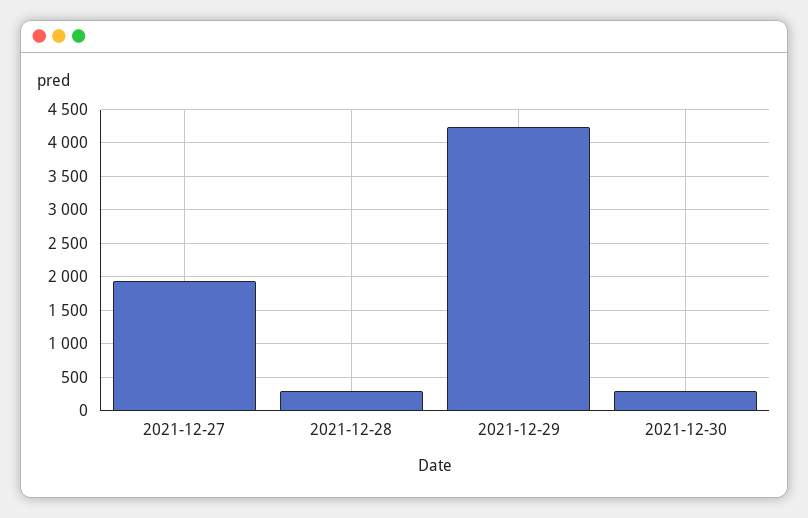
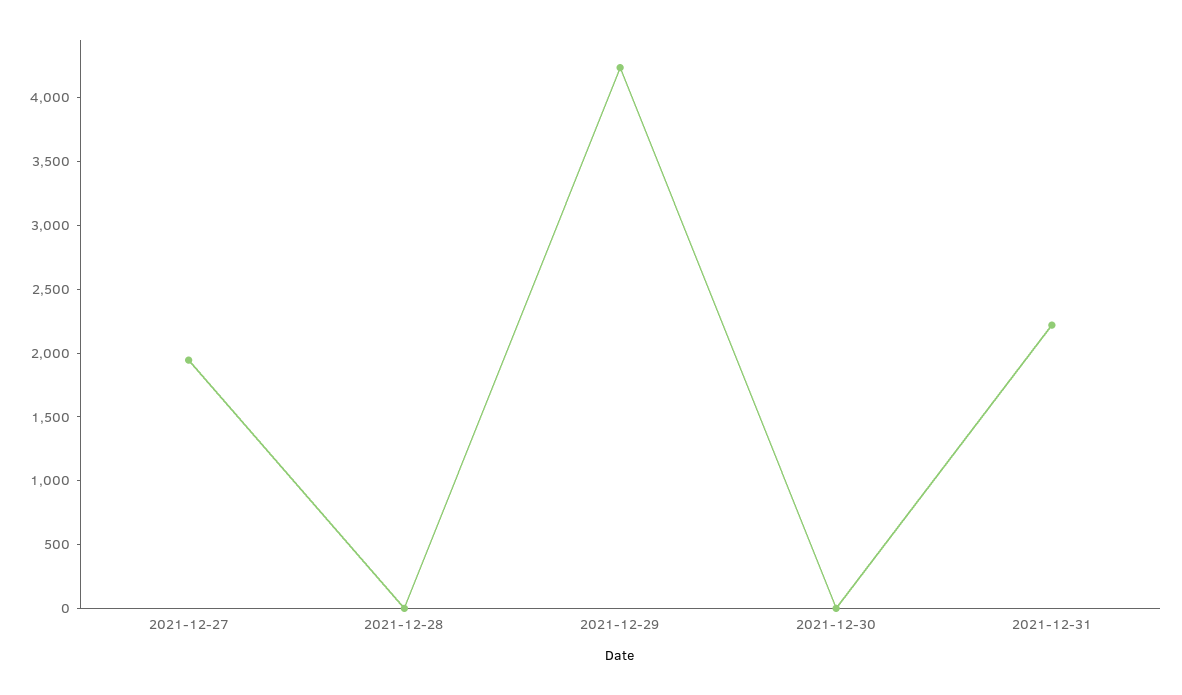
2021-12-28: 300 -> 0
2021-12-30: 300 -> 0
2021-12-31: none -> 2200

